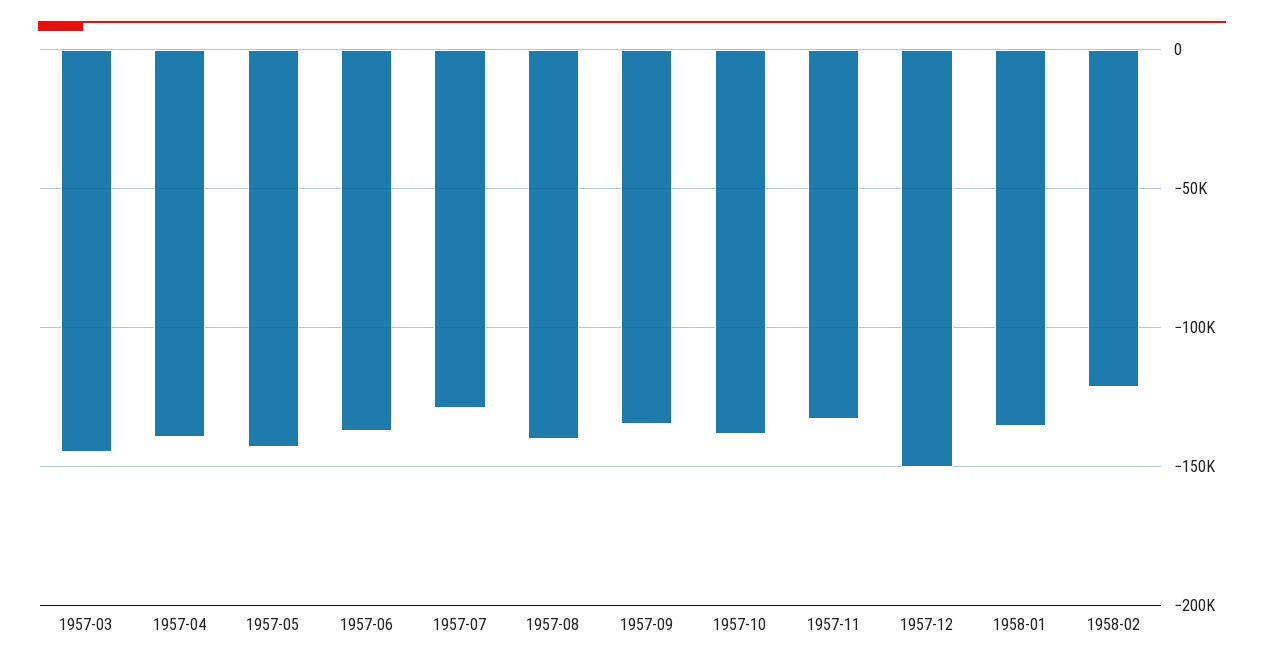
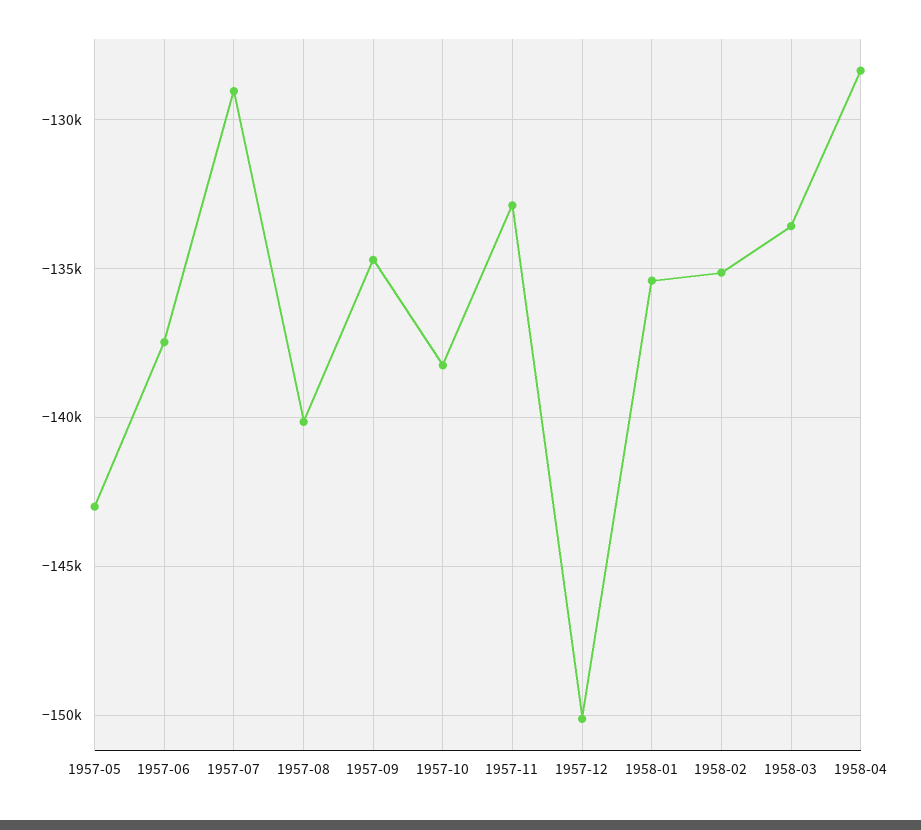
1957-03: -145000 -> none
1957-04: -140000 -> none
1958-02: -120000 -> -135000
1958-03: none -> -133500
1958-04: none -> -128500

